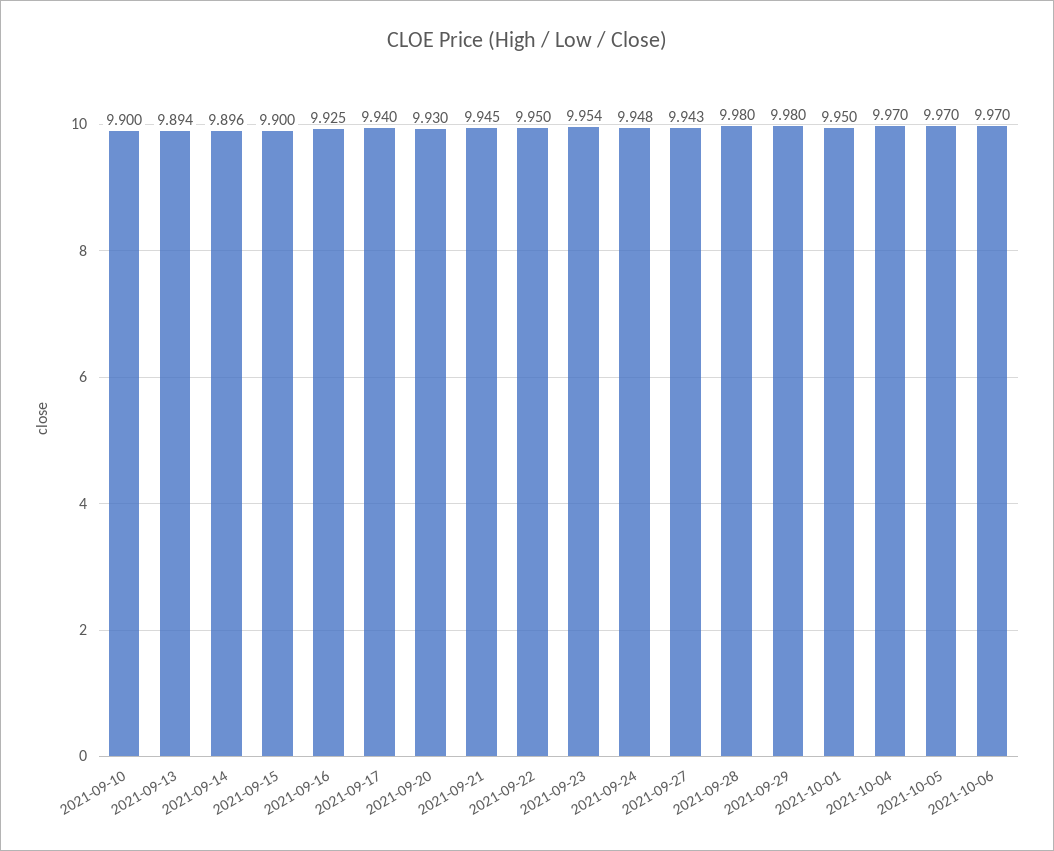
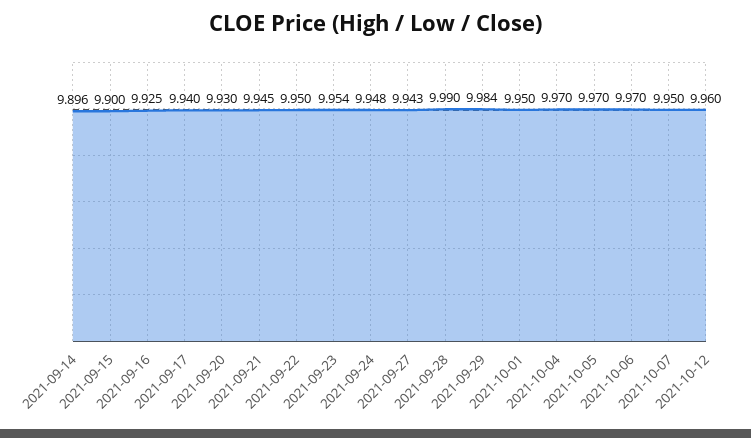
2021-09-10: 9.9 -> none
2021-09-13: 9.894 -> none
2021-09-28: 9.98 -> 9.99
2021-09-29: 9.98 -> 9.984
2021-10-07: none -> 9.95
2021-10-12: none -> 9.96

